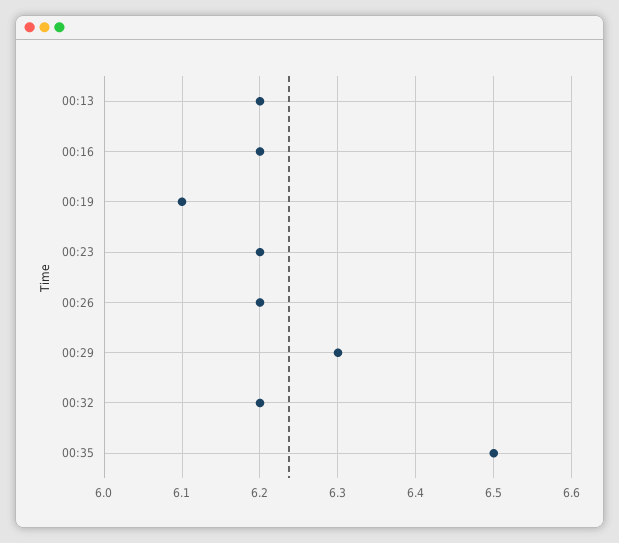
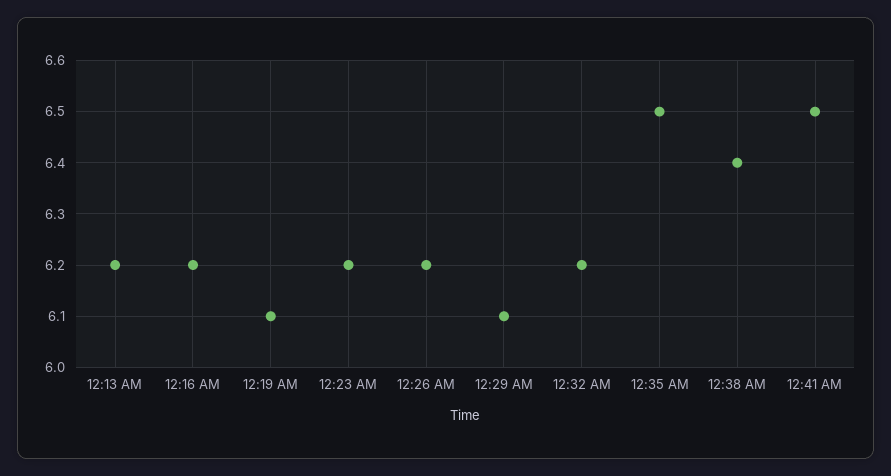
00:29: 6.3 -> 6.1
12:38 AM: none -> 6.4
12:41 AM: none -> 6.5

